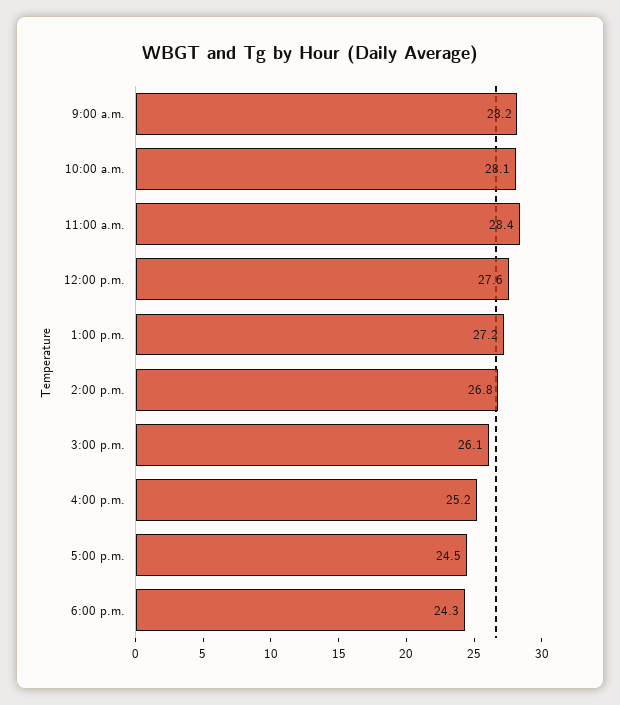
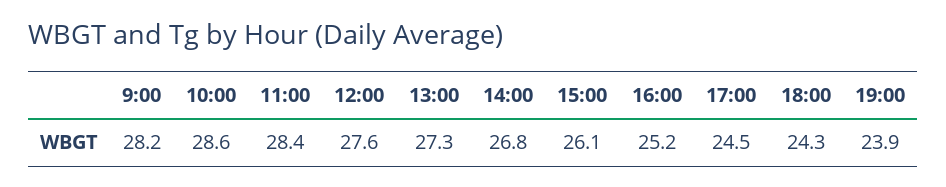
10:00 a.m.: 28.1 -> 28.6
1:00 p.m.: 27.2 -> 27.3
19:00: none -> 23.9

